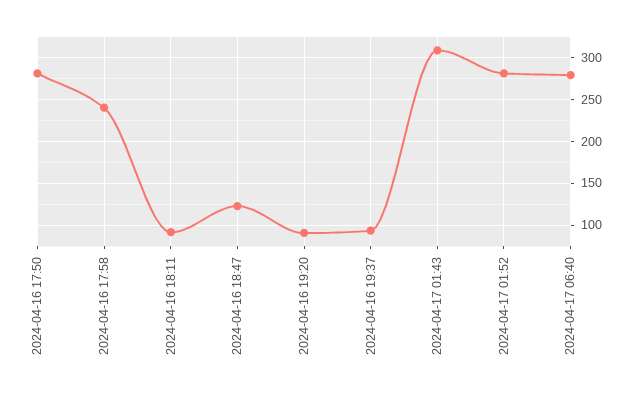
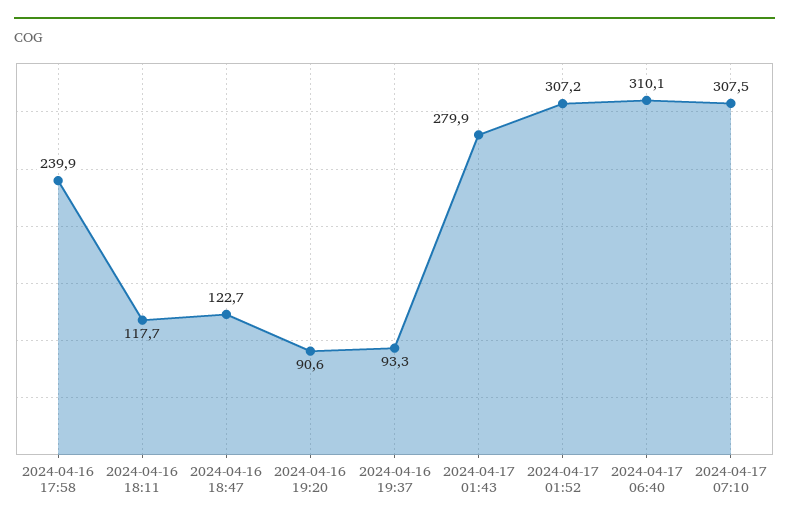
2024-04-16 17:50: 280 -> none
2024-04-16 18:11: 90 -> 117.7
2024-04-17 01:43: 310 -> 279.9
2024-04-17 01:52: 280 -> 307.2
2024-04-17 06:40: 280 -> 310.1
2024-04-17 07:10: none -> 307.5

